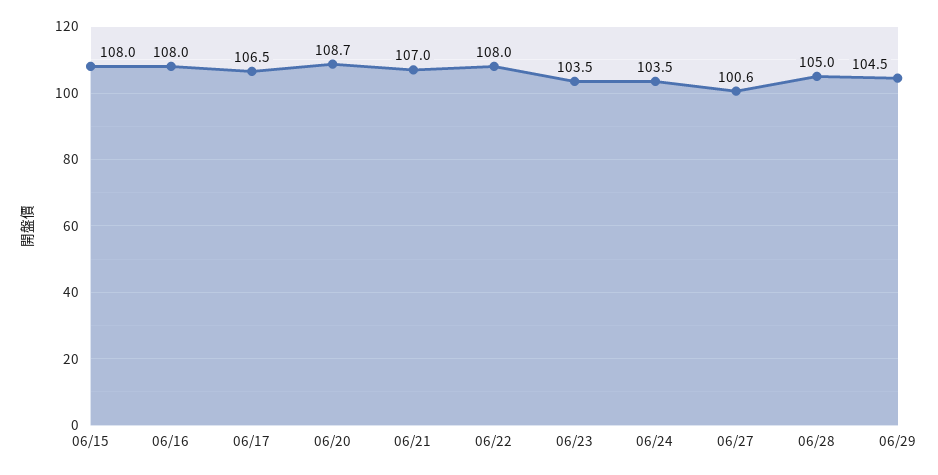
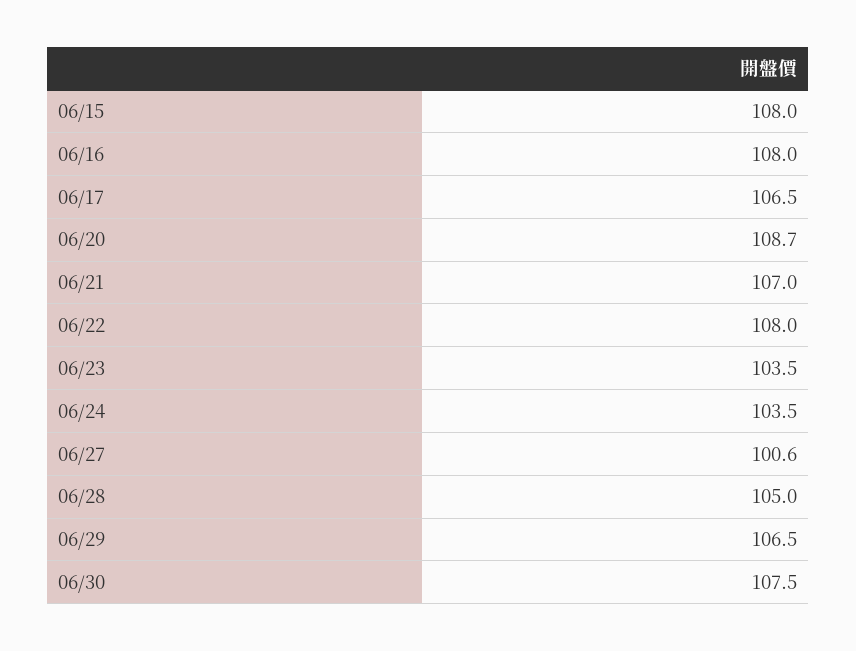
06/29: 104.5 -> 106.5
06/30: none -> 107.5

